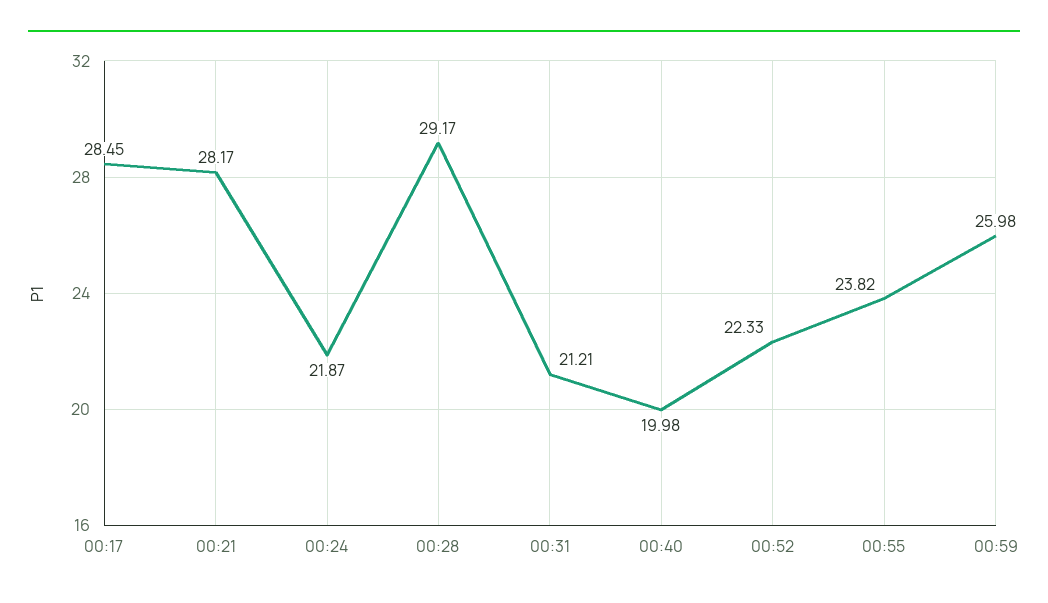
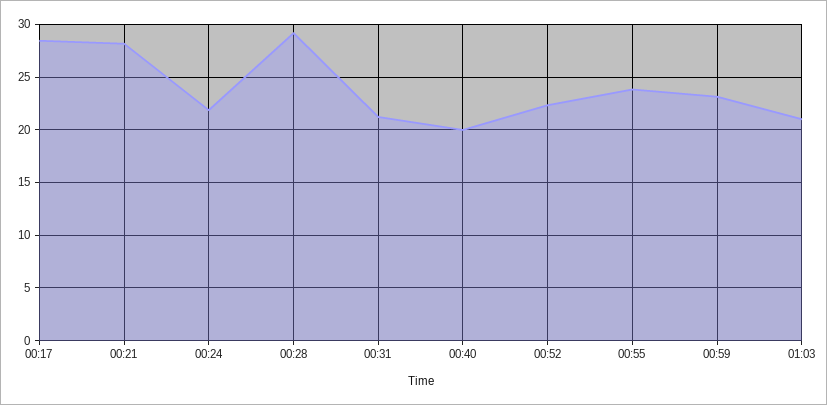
00:59: 25.98 -> 23
01:03: none -> 21

